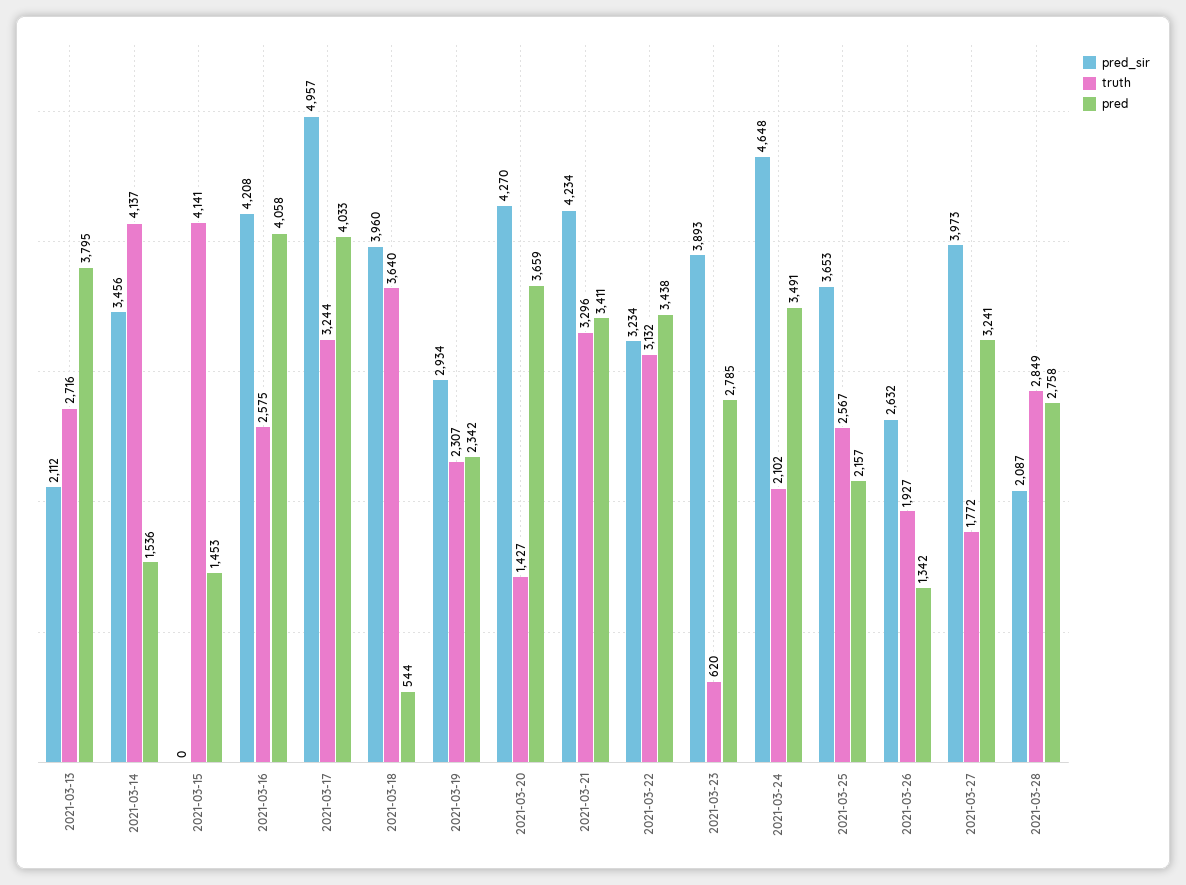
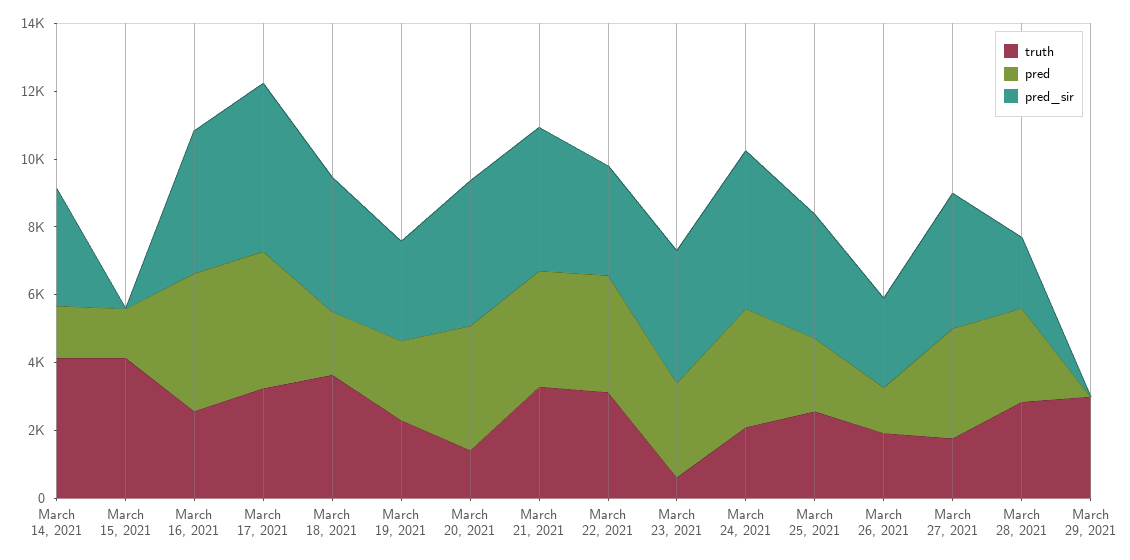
pred_sir, 2021-03-13: 2112 -> none
truth, 2021-03-13: 2716 -> none
pred, 2021-03-13: 3795 -> none
pred, 2021-03-18: 544 -> 2000
truth, March 29, 2021: none -> 3000
pred, March 29, 2021: none -> 0
pred_sir, March 29, 2021: none -> 0

